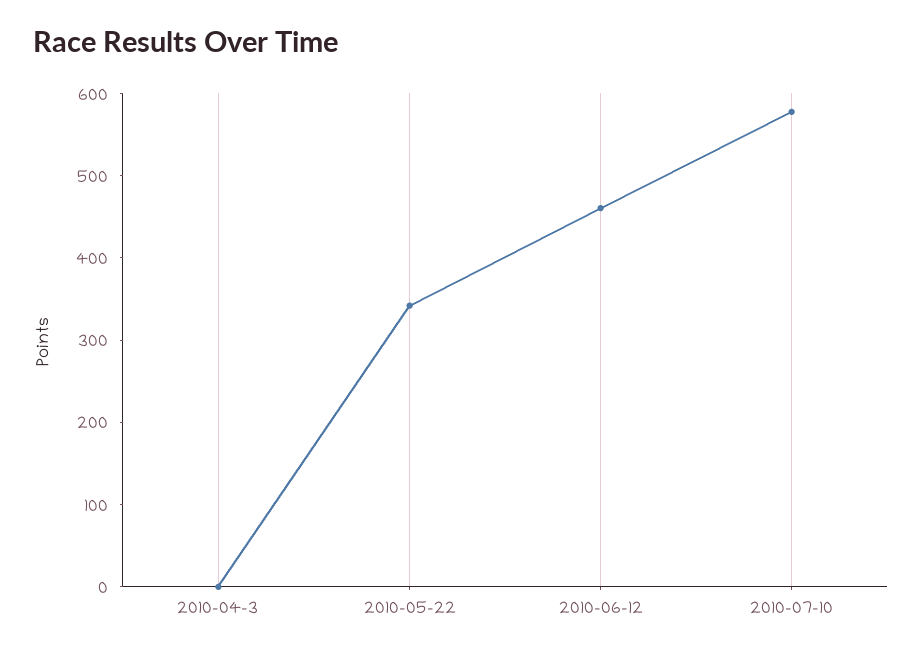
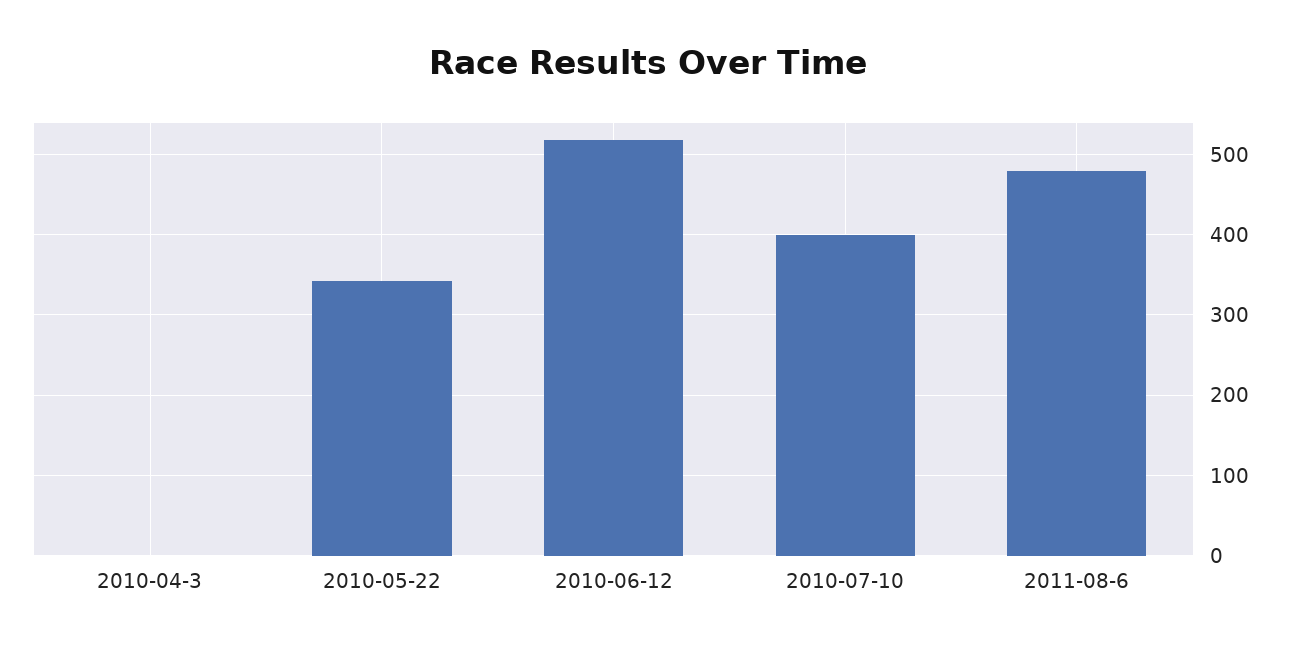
2010-06-12: 460 -> 520
2010-07-10: 580 -> 400
2011-08-6: none -> 480

